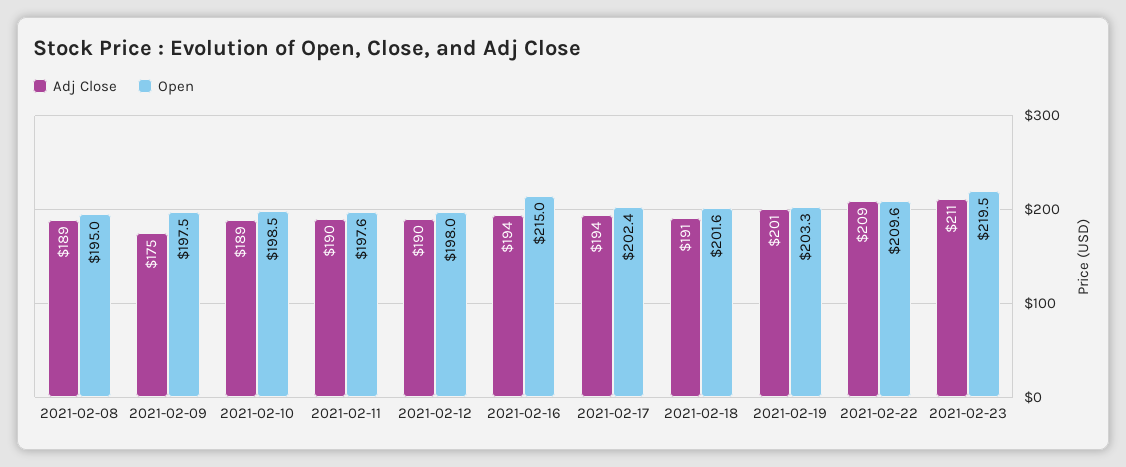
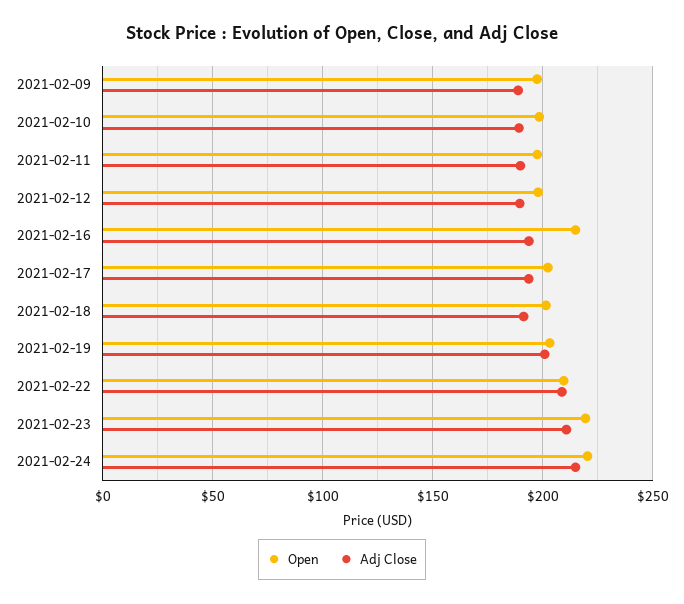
Adj Close, 2021-02-08: 189 -> none
Open, 2021-02-08: 195 -> none
Adj Close, 2021-02-09: 175 -> 190
Open, 2021-02-24: none -> 220
Adj Close, 2021-02-24: none -> 215

